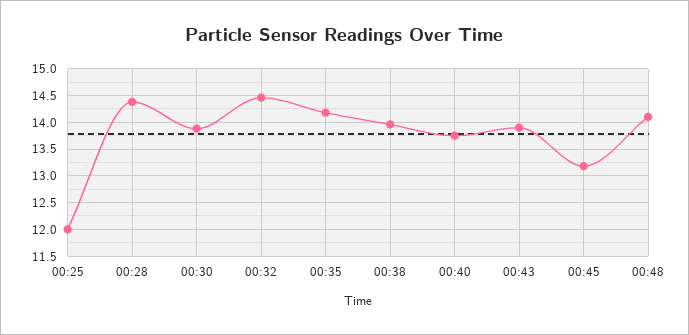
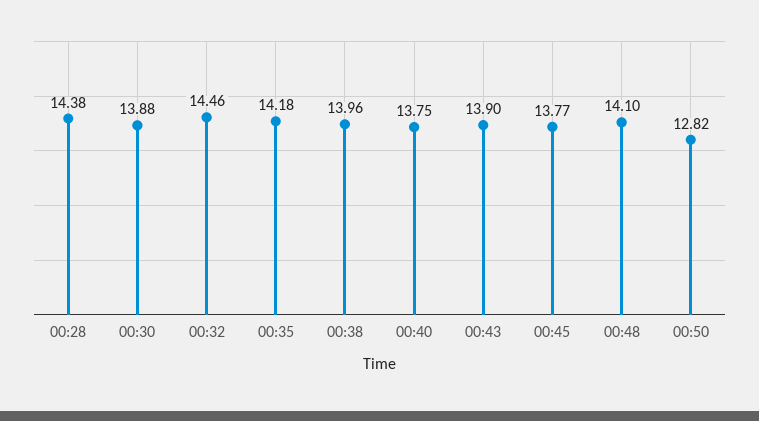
00:25: 12 -> none
00:45: 13.25 -> 13.77
00:50: none -> 12.82

